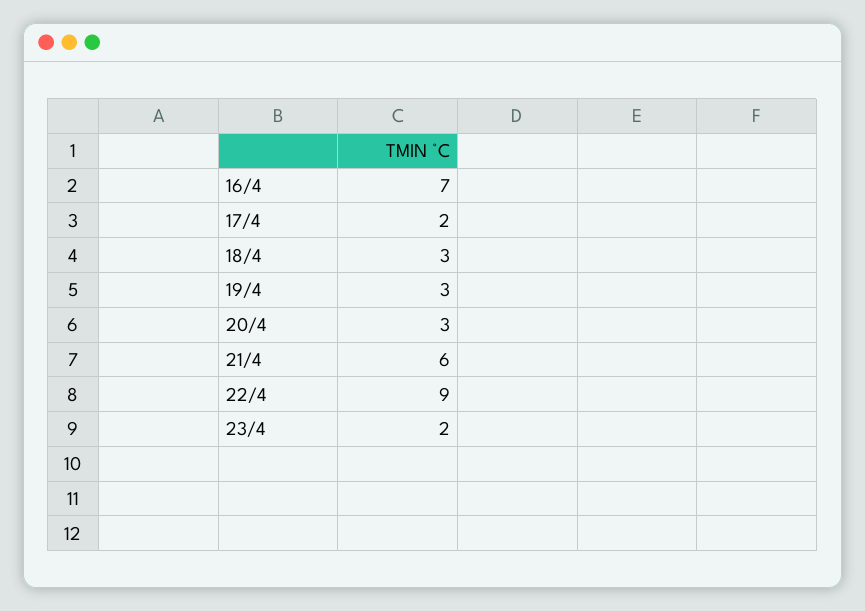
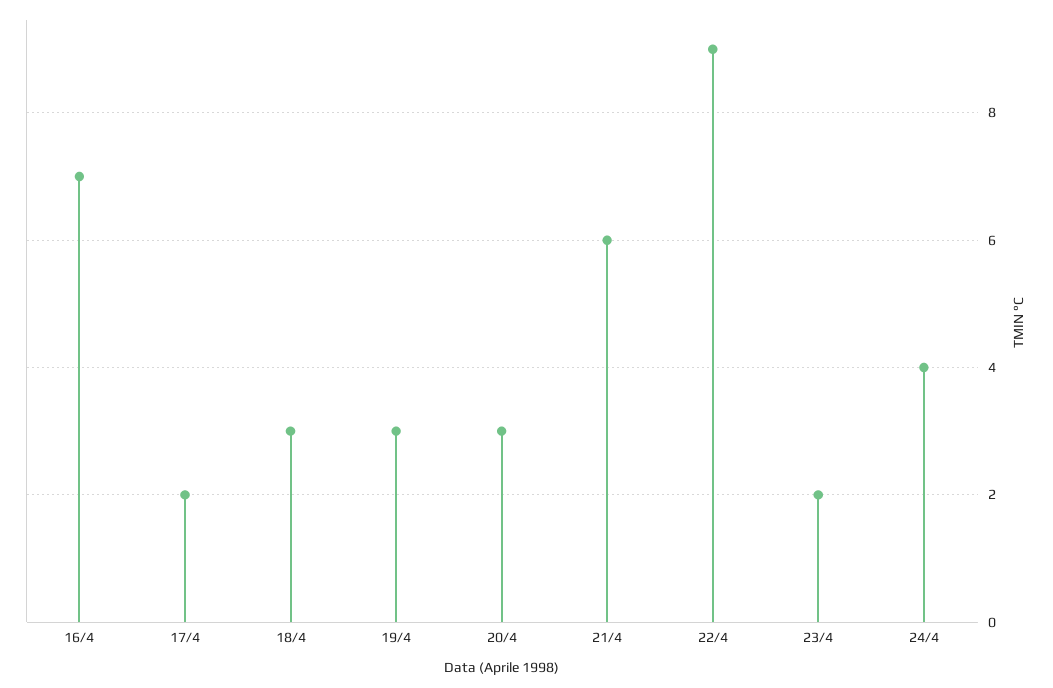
24/4: none -> 4

